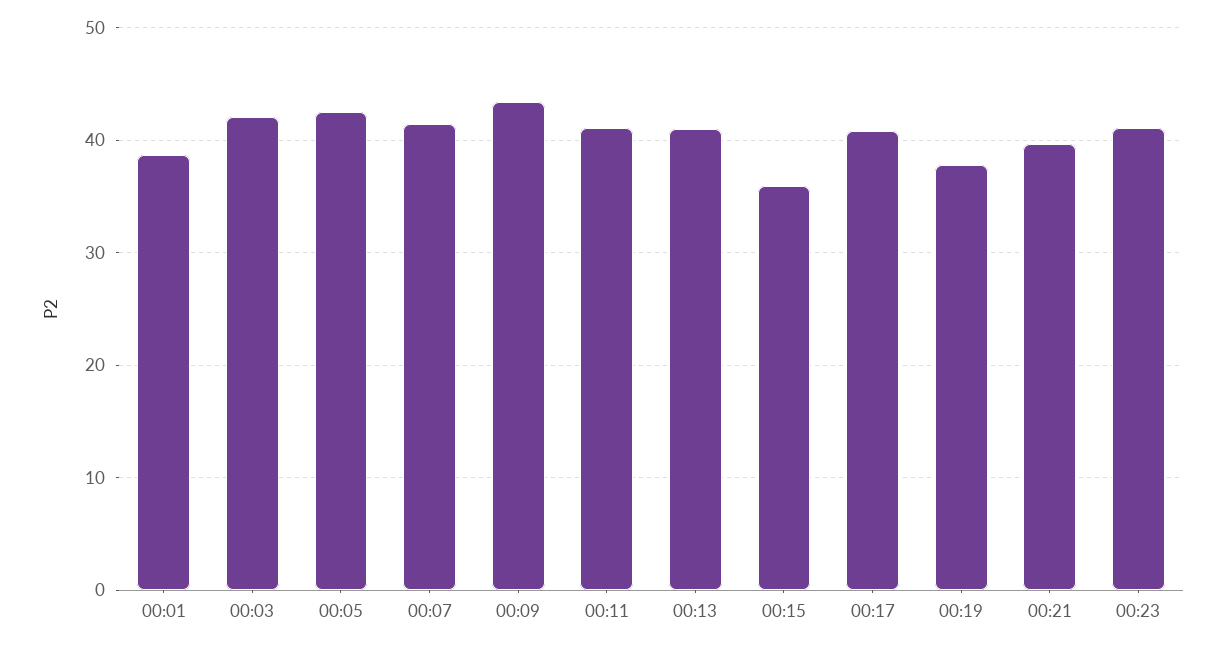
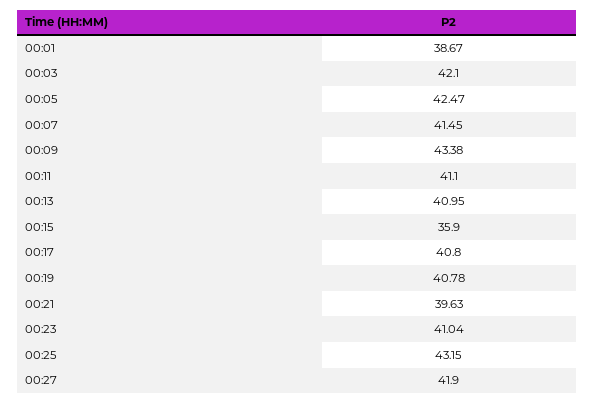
00:19: 38 -> 40.78
00:25: none -> 43.15
00:27: none -> 41.9

